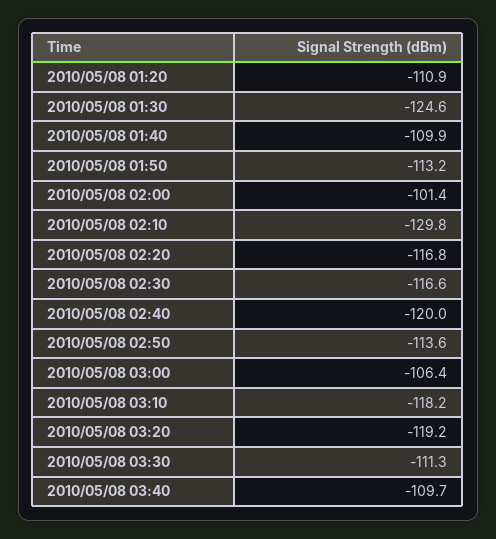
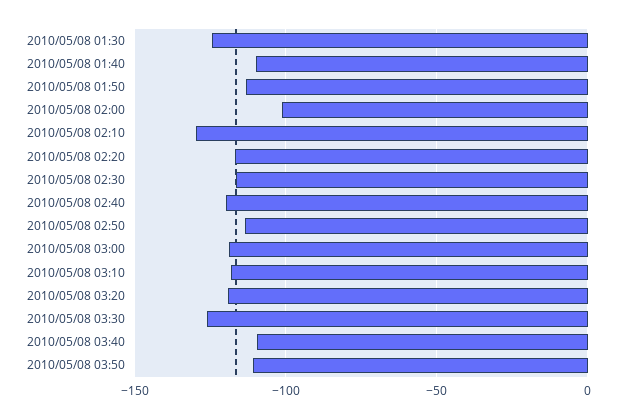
2010/05/08 01:20: -110.9 -> none
2010/05/08 03:00: -106.4 -> -120
2010/05/08 03:30: -111.3 -> -125
2010/05/08 03:50: none -> -110

